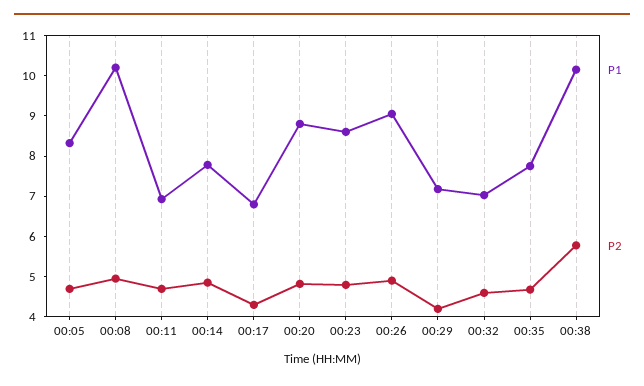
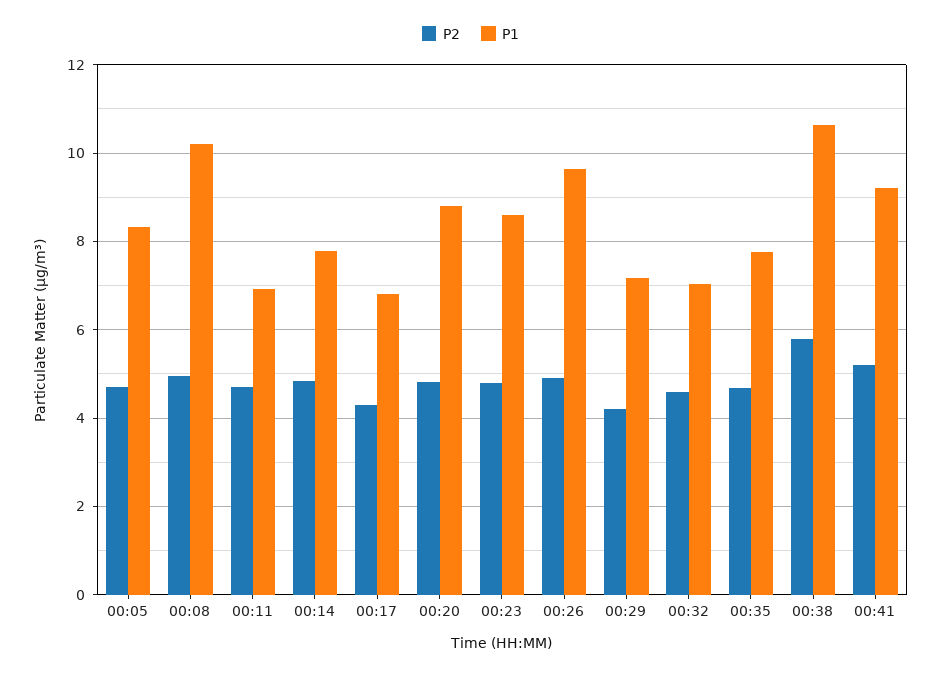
P1, 00:26: 9 -> 9.6
P1, 00:38: 10.2 -> 10.6
P2, 00:41: none -> 5.2
P1, 00:41: none -> 9.2

